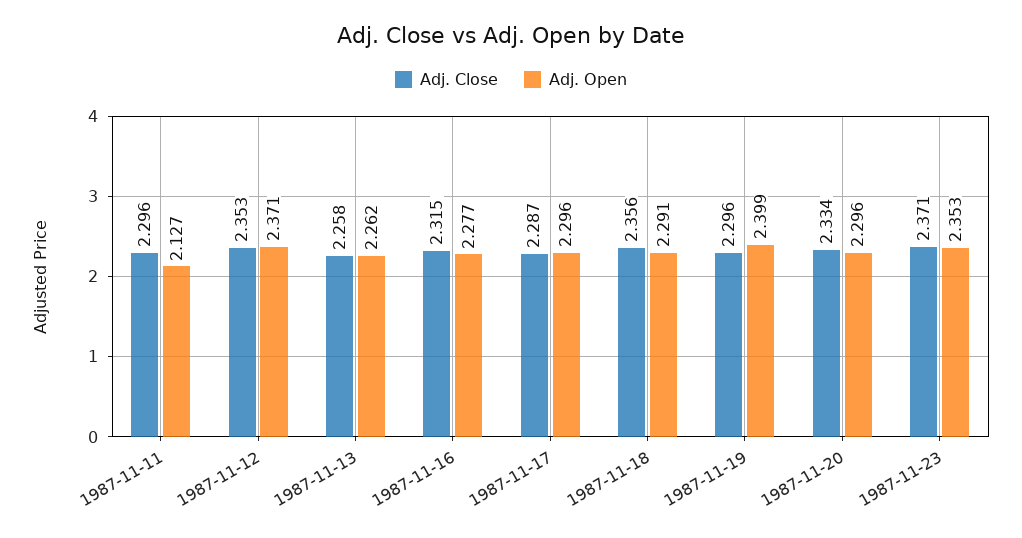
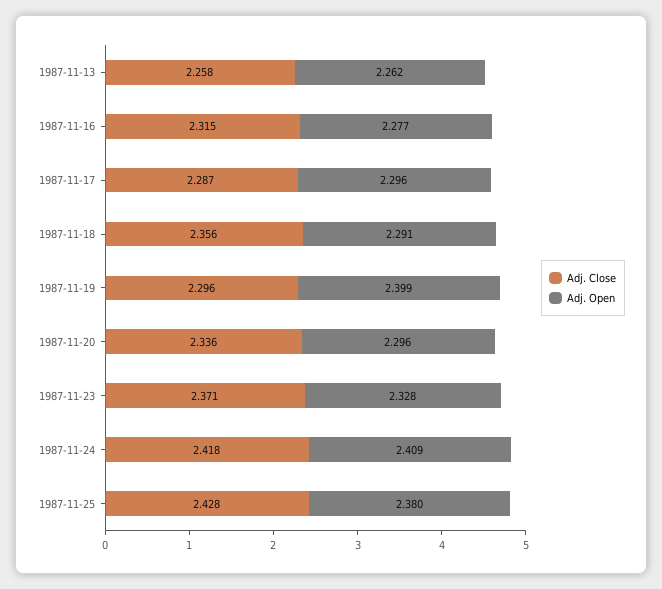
Adj. Close, 1987-11-11: 2.296 -> none
Adj. Open, 1987-11-11: 2.127 -> none
Adj. Close, 1987-11-12: 2.353 -> none
Adj. Open, 1987-11-12: 2.371 -> none
Adj. Close, 1987-11-20: 2.334 -> 2.336
Adj. Open, 1987-11-23: 2.353 -> 2.328
Adj. Close, 1987-11-24: none -> 2.418
Adj. Open, 1987-11-24: none -> 2.409
Adj. Close, 1987-11-25: none -> 2.428
Adj. Open, 1987-11-25: none -> 2.38

